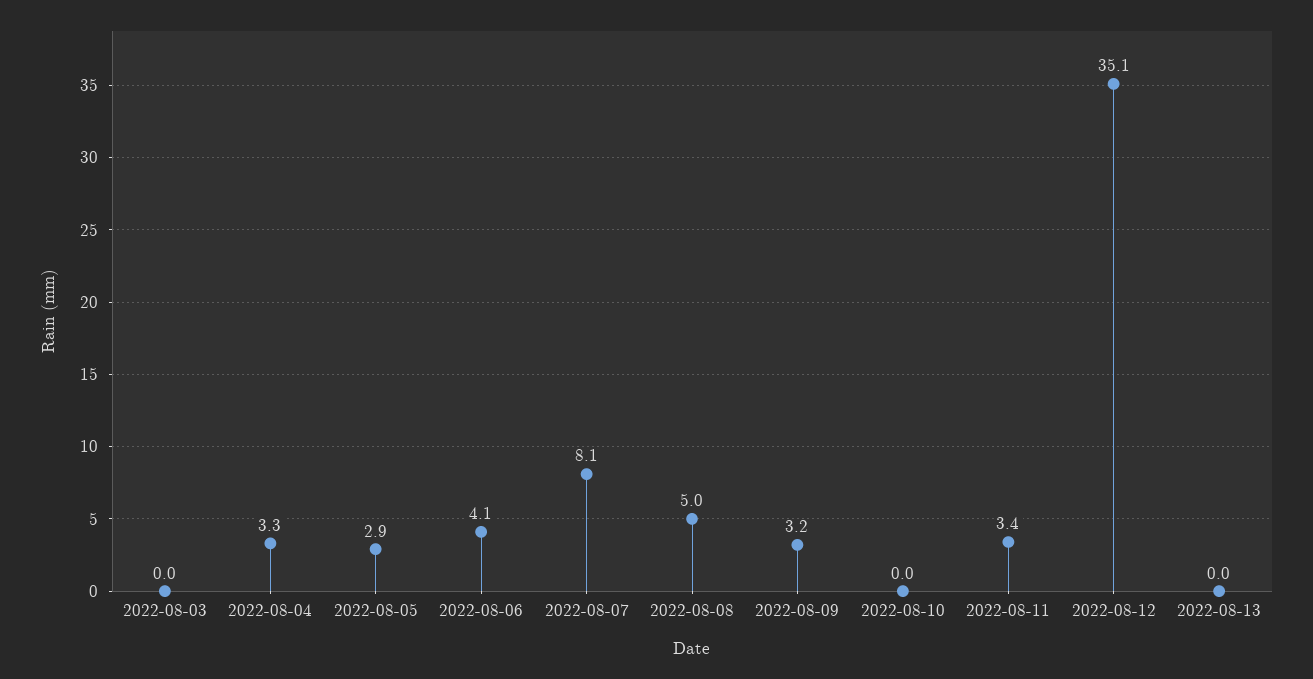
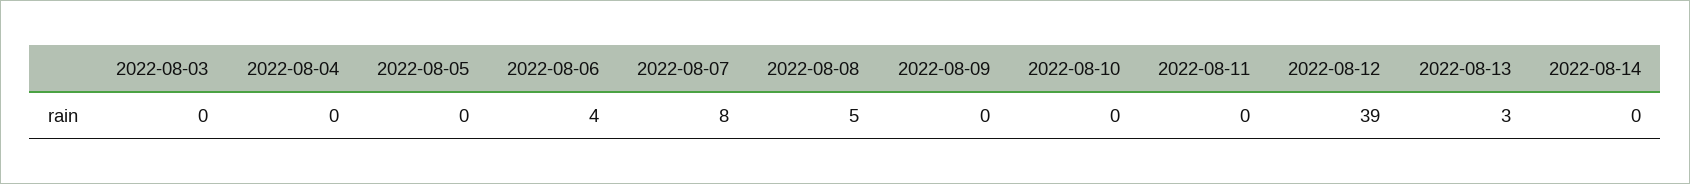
2022-08-04: 3.3 -> 0
2022-08-05: 2.9 -> 0
2022-08-09: 3.2 -> 0
2022-08-11: 3.4 -> 0
2022-08-12: 35.1 -> 39
2022-08-13: 0 -> 3
2022-08-14: none -> 0

